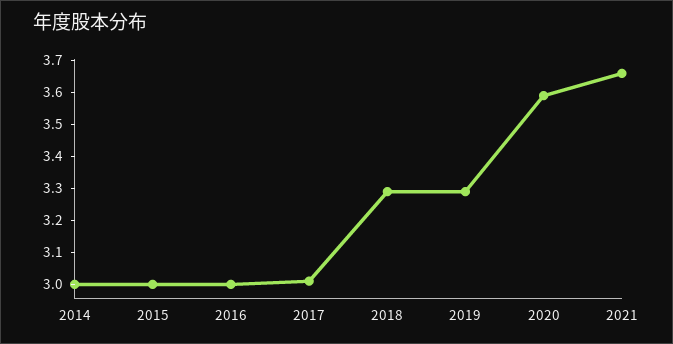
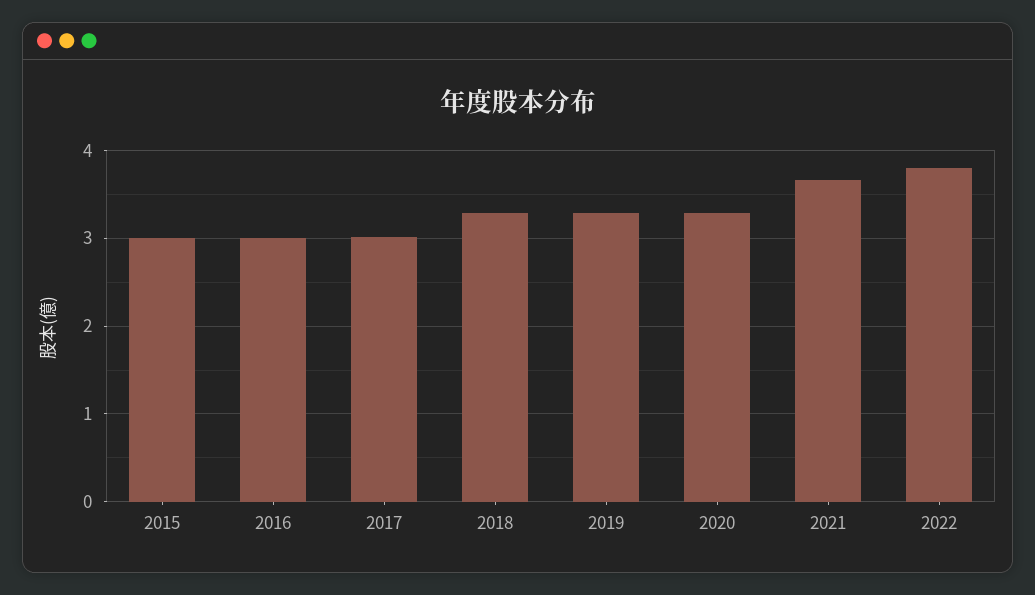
2014: 3 -> none
2020: 3.6 -> 3.3
2022: none -> 3.8

